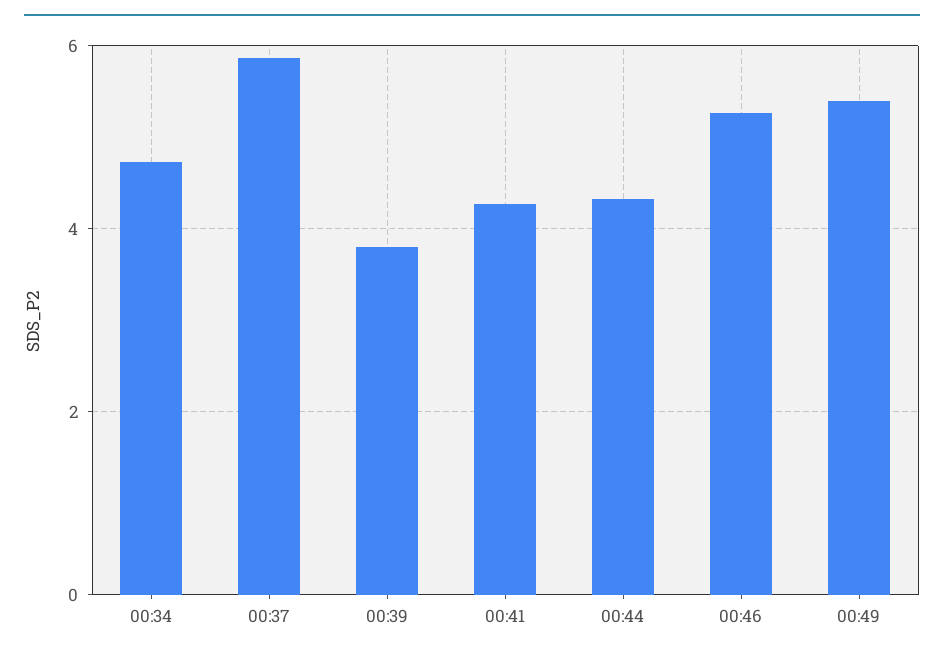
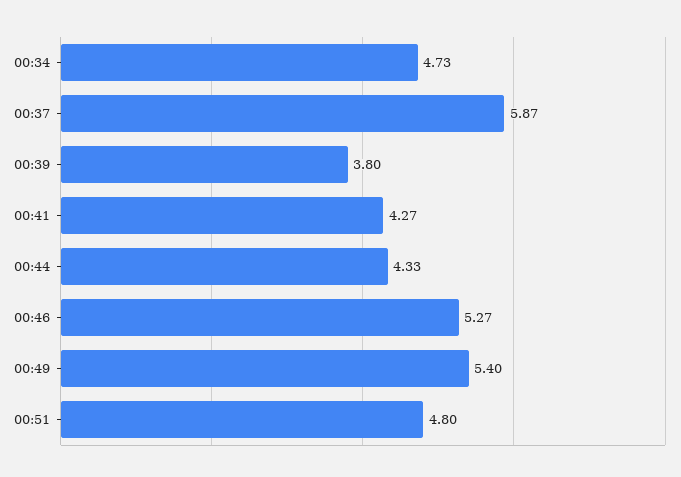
00:51: none -> 4.8

